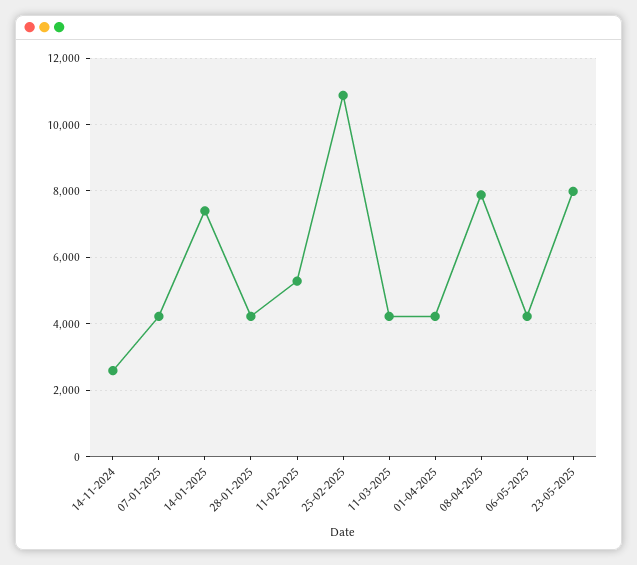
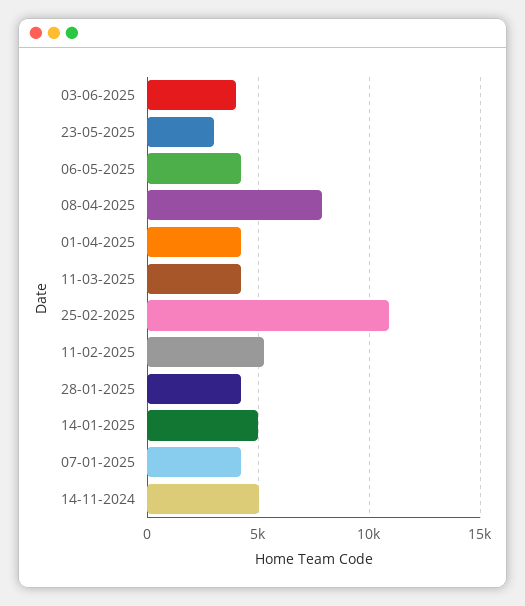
14-11-2024: 2600 -> 5000
14-01-2025: 7400 -> 5000
23-05-2025: 8000 -> 3000
03-06-2025: none -> 4000

